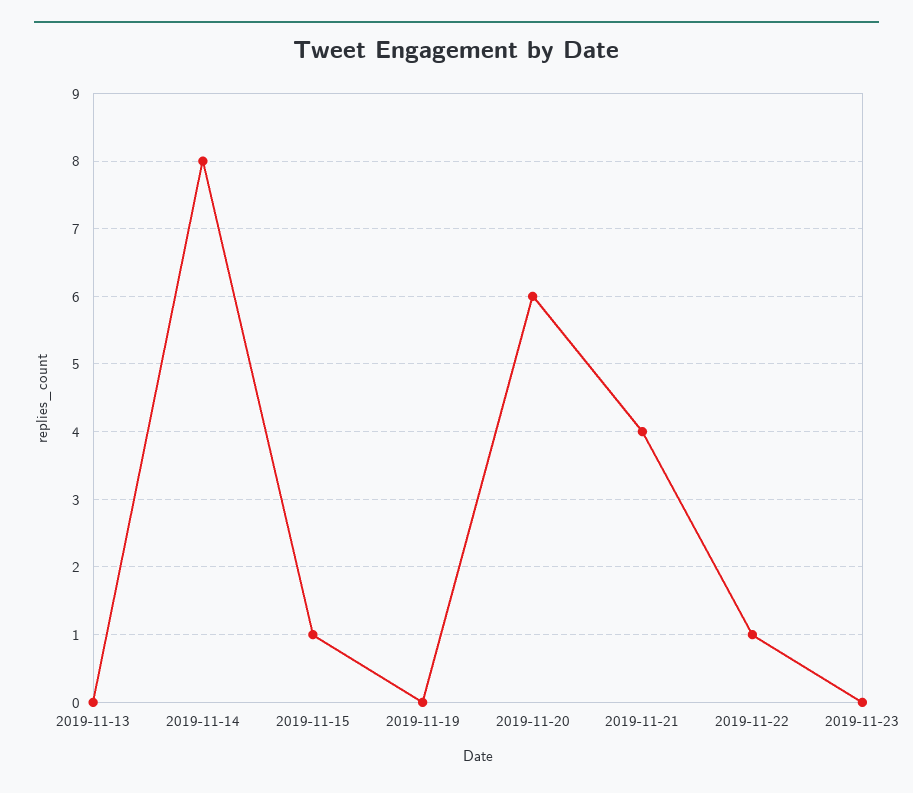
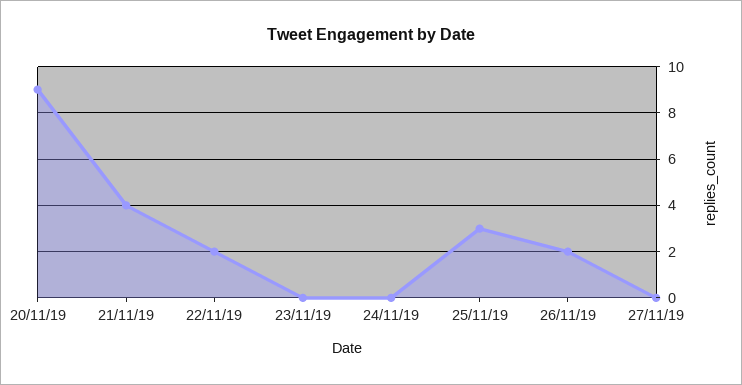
2019-11-13: 0 -> none
2019-11-14: 8 -> none
2019-11-15: 1 -> none
2019-11-19: 0 -> none
2019-11-20: 6 -> 9
2019-11-22: 1 -> 2
24/11/19: none -> 0
25/11/19: none -> 3
26/11/19: none -> 2
27/11/19: none -> 0

